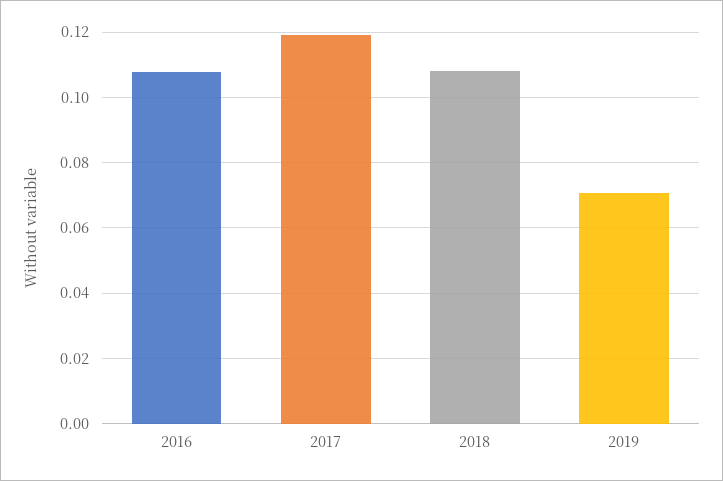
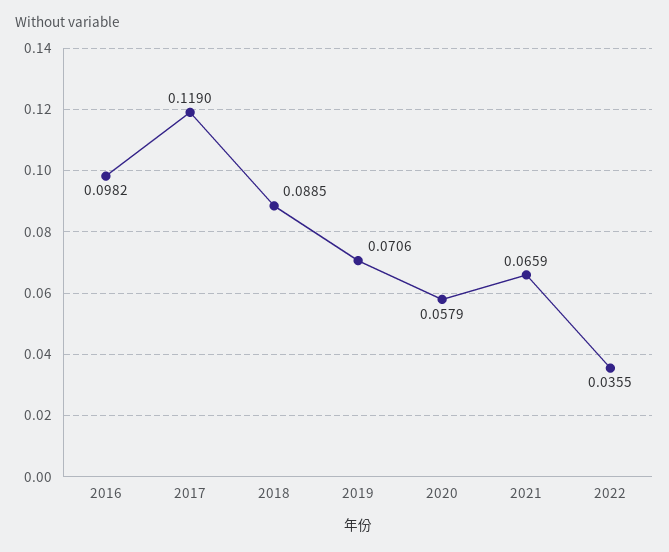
2016: 0.108 -> 0.0982
2018: 0.108 -> 0.0885
2020: none -> 0.0579
2021: none -> 0.0659
2022: none -> 0.0355

